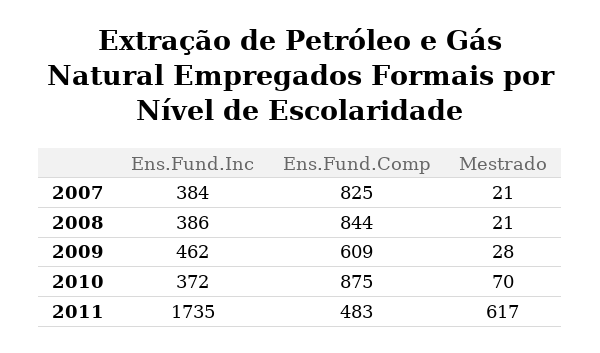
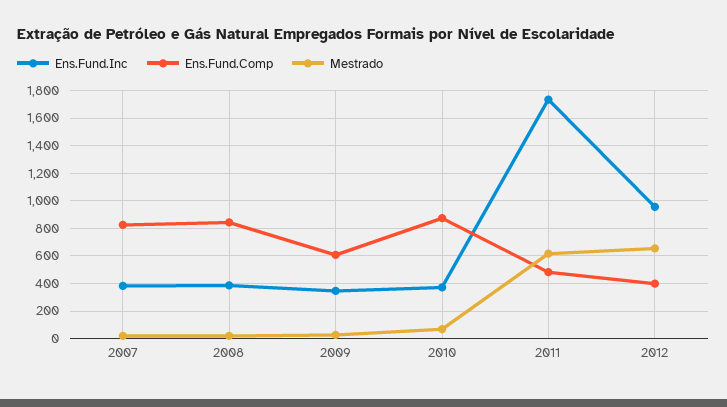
Ens.Fund.Inc, 2009: 462 -> 350
Ens.Fund.Inc, 2012: none -> 950
Ens.Fund.Comp, 2012: none -> 400
Mestrado, 2012: none -> 650

